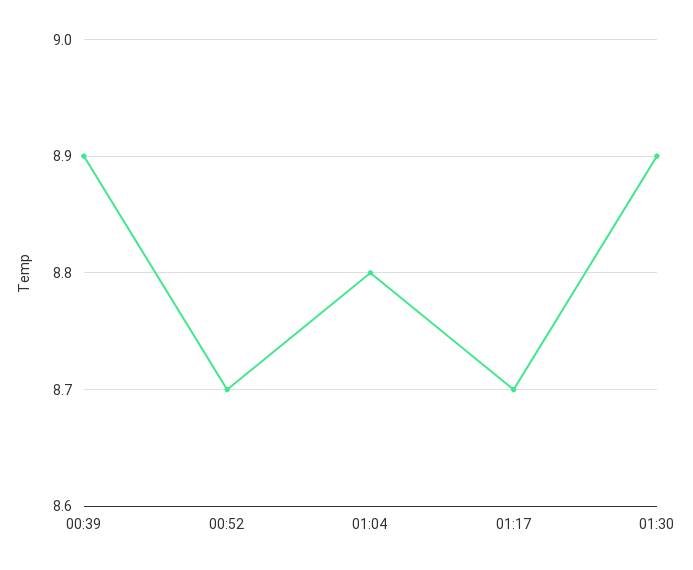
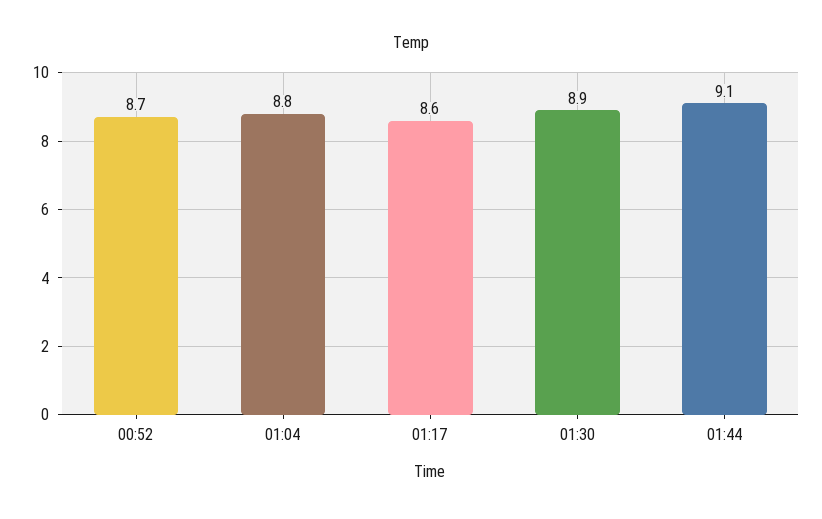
00:39: 8.9 -> none
01:17: 8.7 -> 8.6
01:44: none -> 9.1

